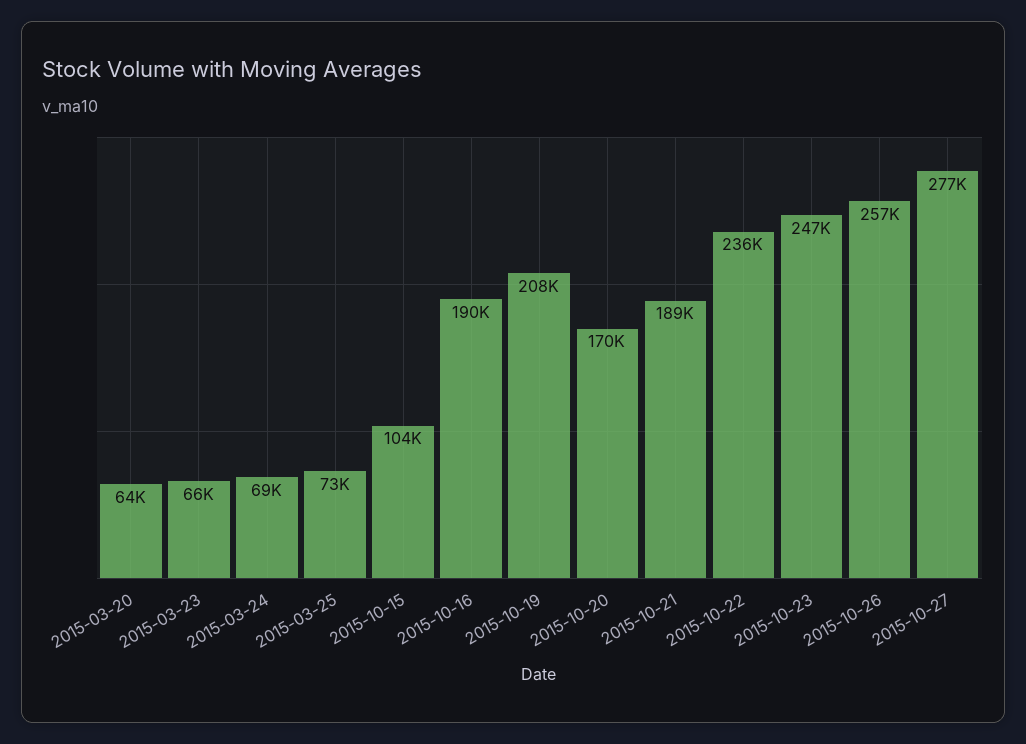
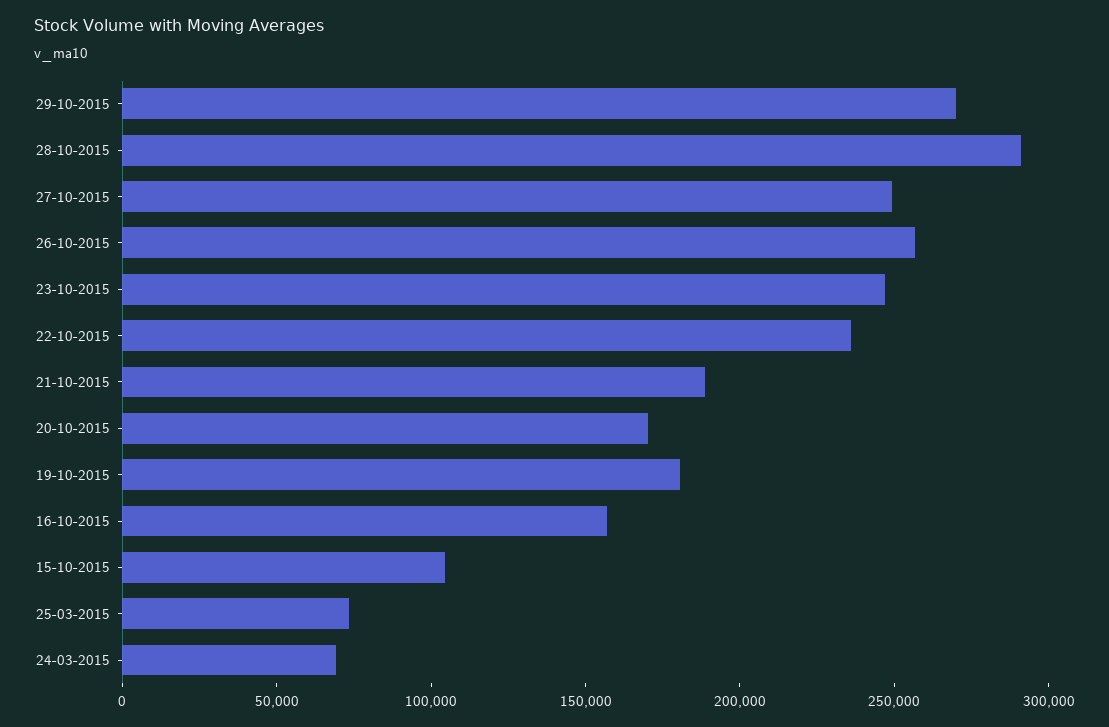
2015-03-20: 64000 -> none
2015-03-23: 66000 -> none
2015-10-16: 190000 -> 160000
2015-10-19: 208000 -> 180000
2015-10-27: 277000 -> 250000
29-10-2015: none -> 270000
28-10-2015: none -> 290000

